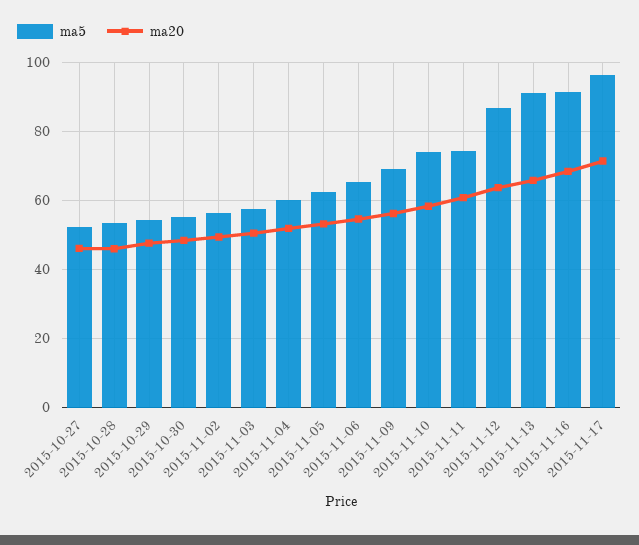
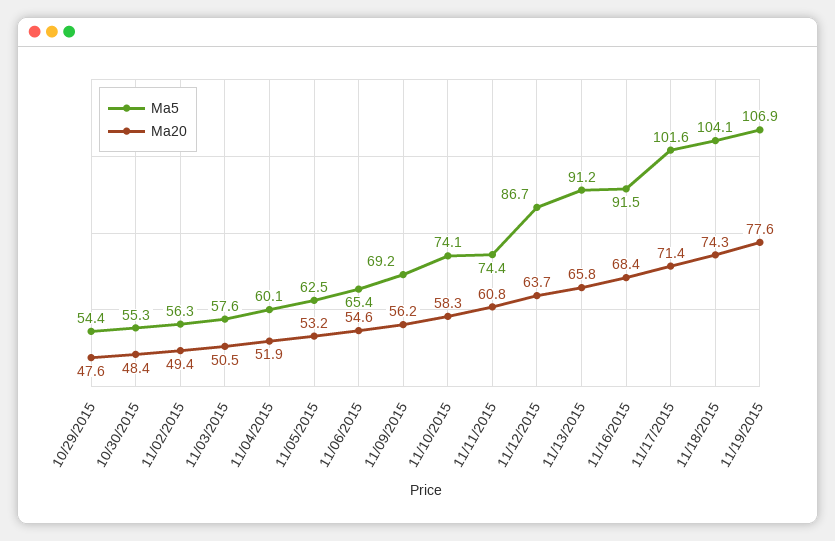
ma5, 2015-10-27: 52 -> none
ma20, 2015-10-27: 46 -> none
ma5, 2015-10-28: 54 -> none
ma20, 2015-10-28: 46 -> none
ma5, 2015-11-17: 96 -> 101.6
ma5, 11/18/2015: none -> 104.1
ma20, 11/18/2015: none -> 74.3
ma5, 11/19/2015: none -> 106.9
ma20, 11/19/2015: none -> 77.6

